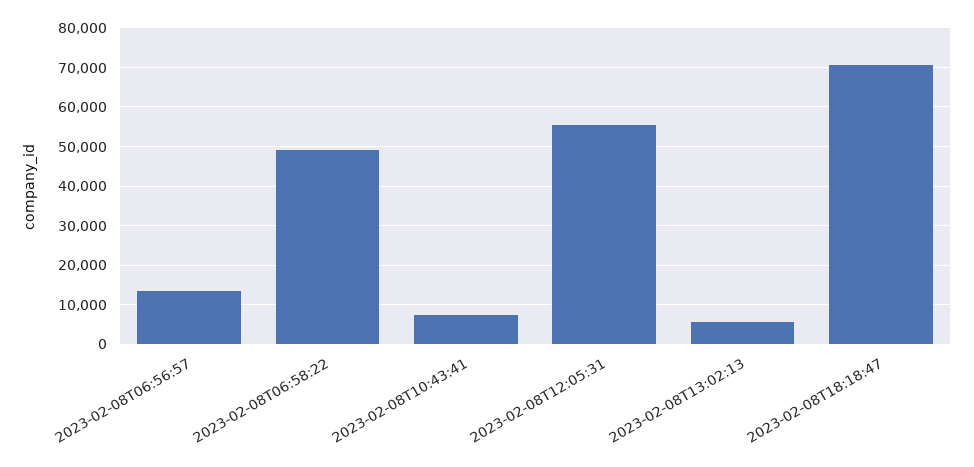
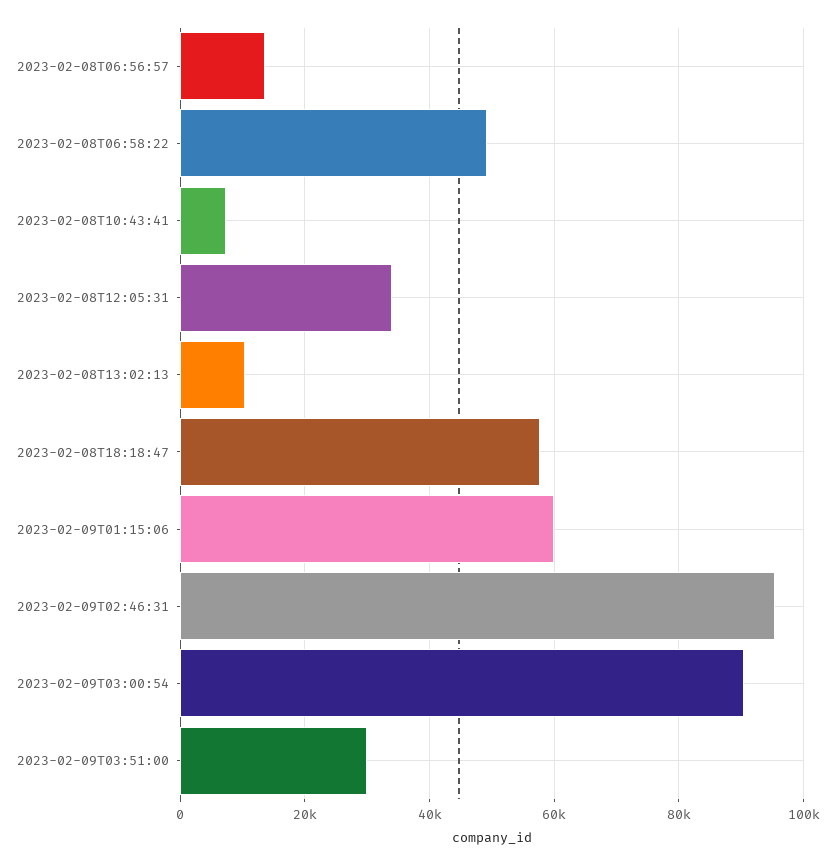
2023-02-08T12:05:31: 56000 -> 34000
2023-02-08T13:02:13: 6000 -> 10000
2023-02-08T18:18:47: 70000 -> 58000
2023-02-09T01:15:06: none -> 60000
2023-02-09T02:46:31: none -> 96000
2023-02-09T03:00:54: none -> 90000
2023-02-09T03:51:00: none -> 30000

